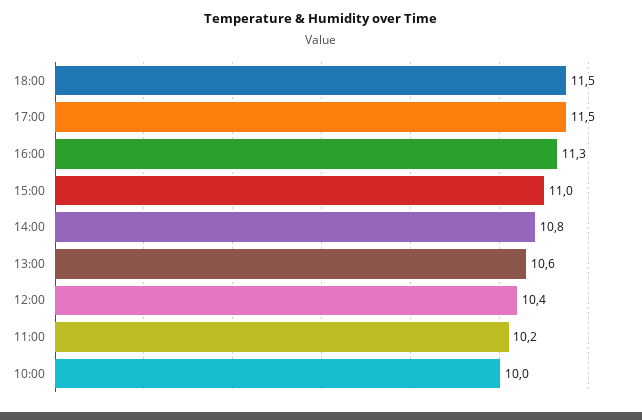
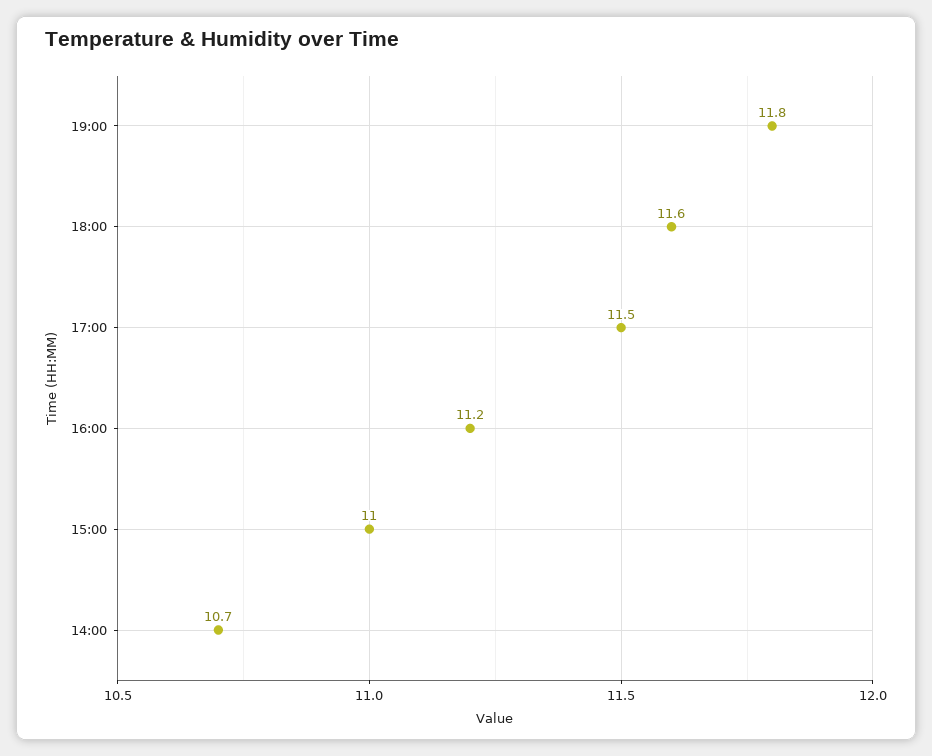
18:00: 11.5 -> 11.6
16:00: 11.3 -> 11.2
14:00: 10.8 -> 10.7
13:00: 10.6 -> none
12:00: 10.4 -> none
11:00: 10.2 -> none
10:00: 10 -> none
19:00: none -> 11.8

